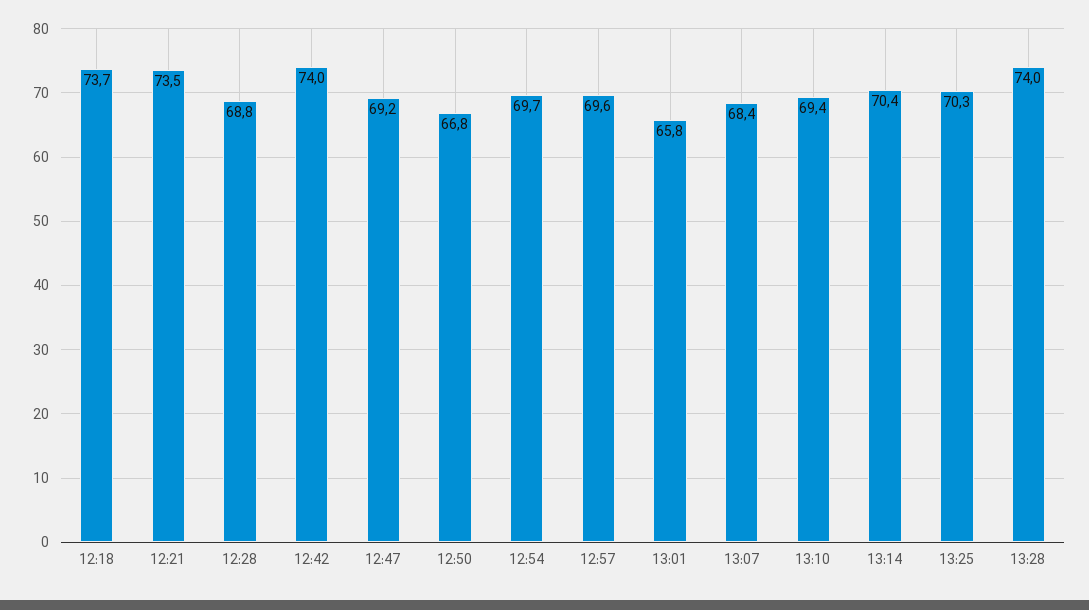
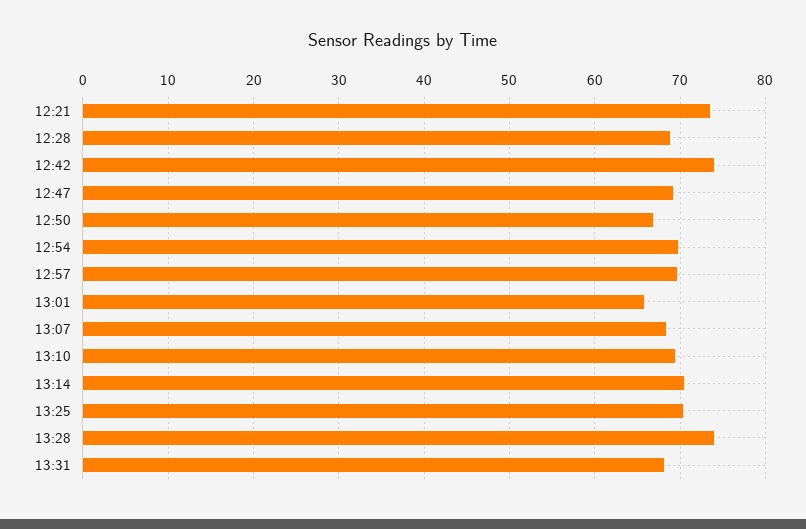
12:18: 73.7 -> none
13:31: none -> 68

